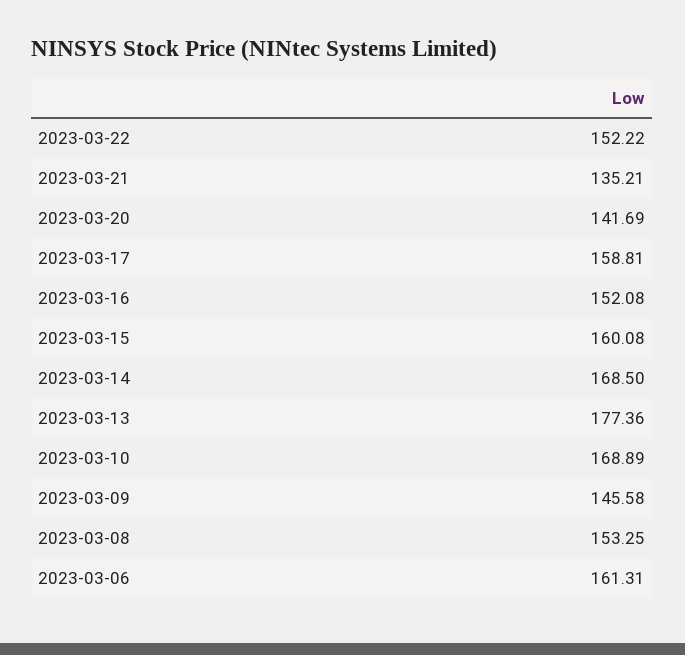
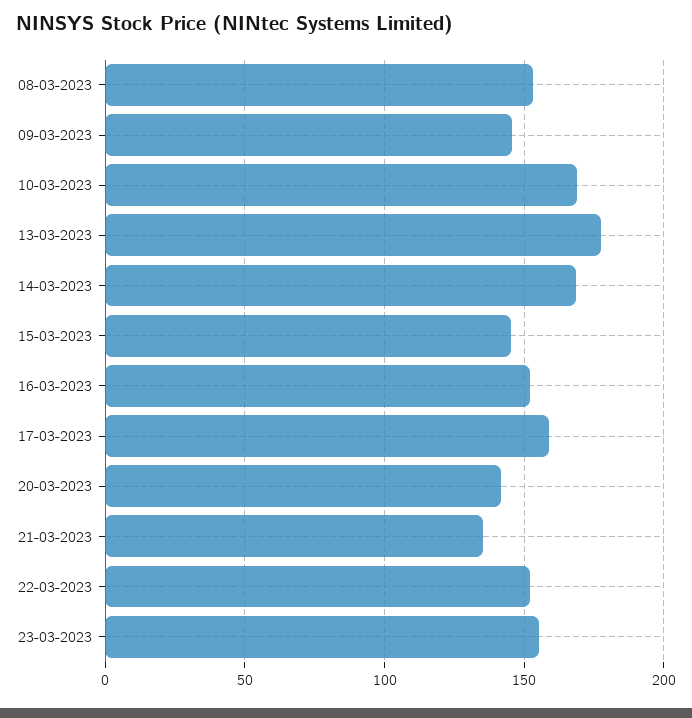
2023-03-15: 160.08 -> 145
2023-03-06: 161.31 -> none
23-03-2023: none -> 155

